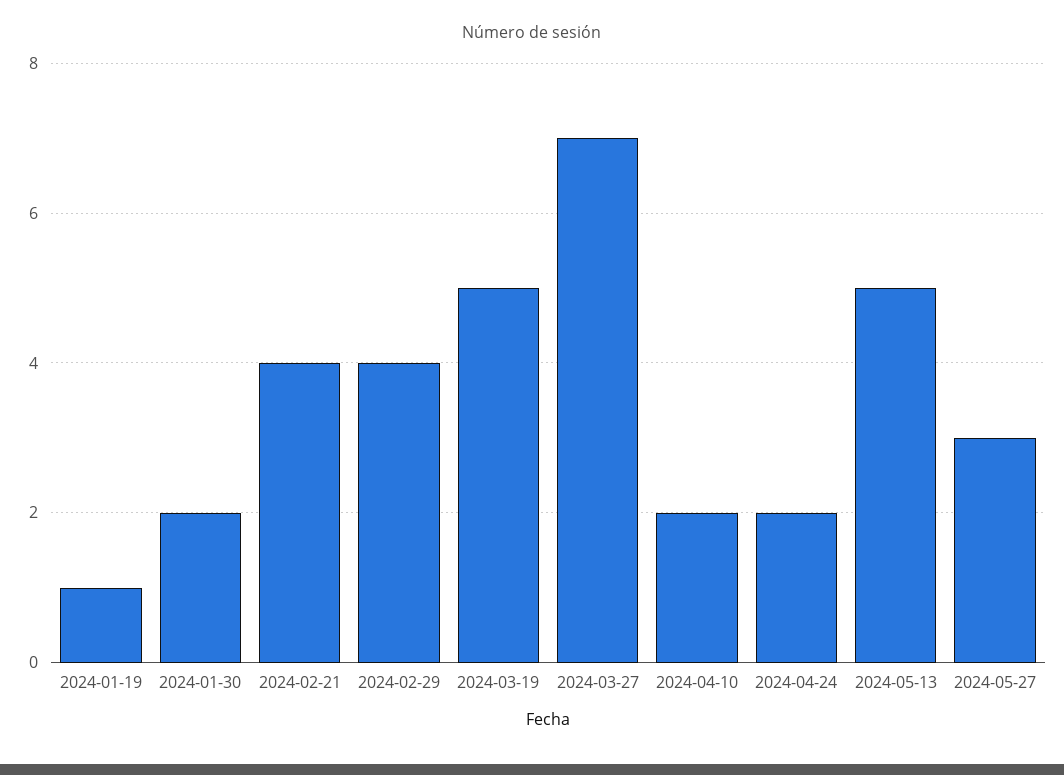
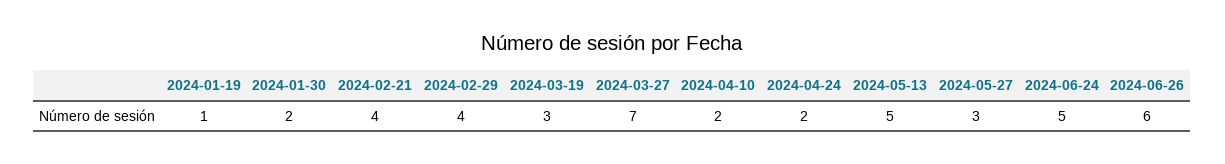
2024-03-19: 5 -> 3
2024-06-24: none -> 5
2024-06-26: none -> 6

